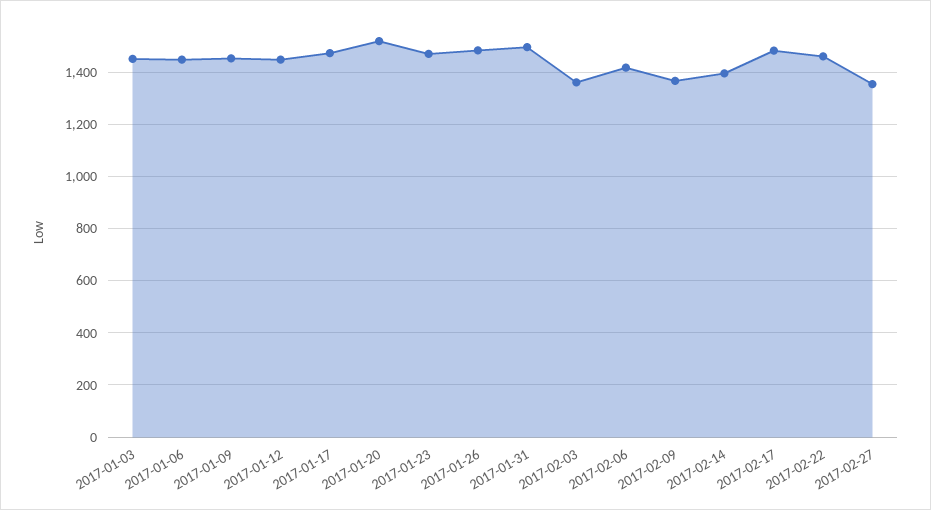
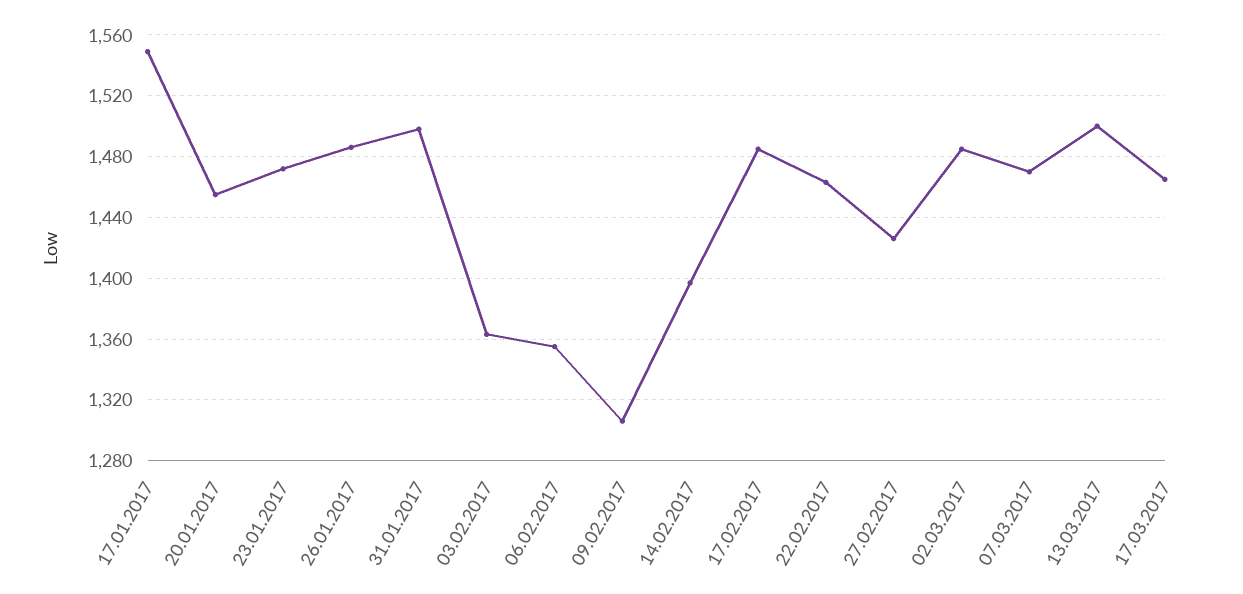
2017-01-03: 1450 -> none
2017-01-06: 1450 -> none
2017-01-09: 1450 -> none
2017-01-12: 1450 -> none
2017-01-17: 1475 -> 1550
2017-01-20: 1525 -> 1455
2017-02-06: 1425 -> 1355
2017-02-09: 1375 -> 1305
2017-02-27: 1350 -> 1425
02.03.2017: none -> 1485
07.03.2017: none -> 1470
13.03.2017: none -> 1500
17.03.2017: none -> 1465

